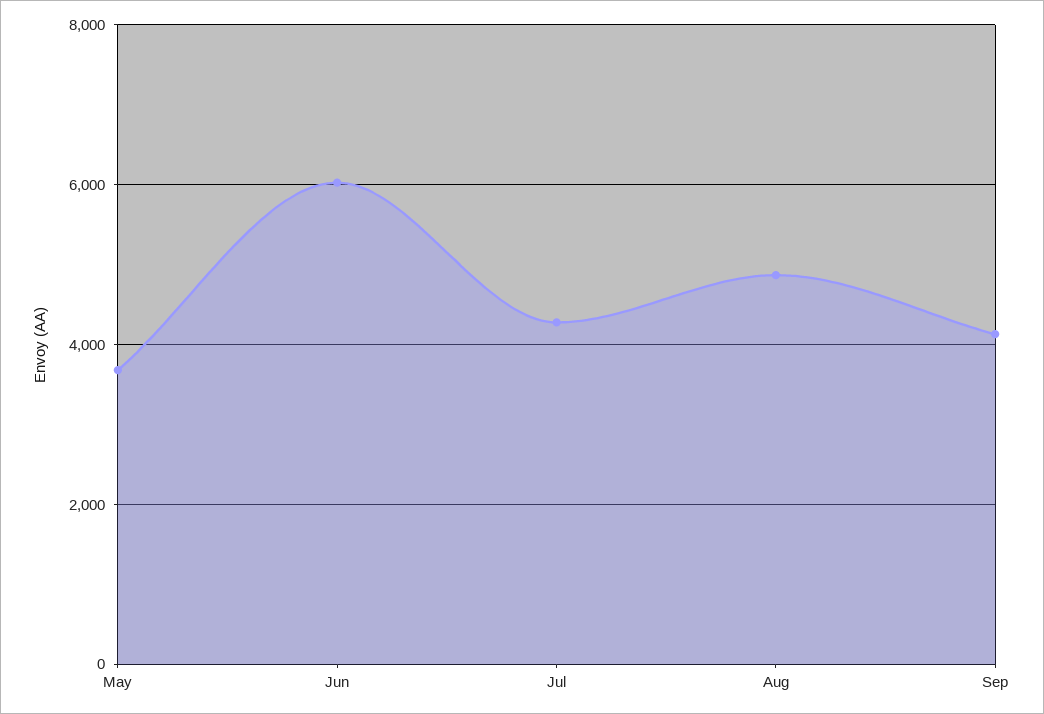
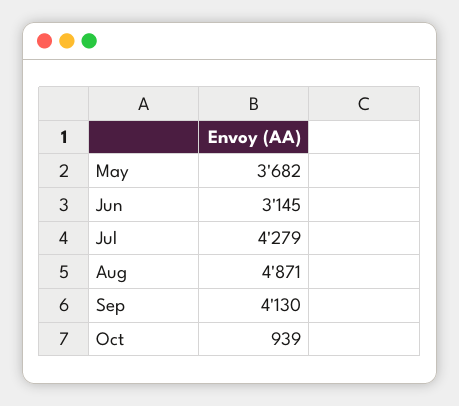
Jun: 6000 -> 3145
Oct: none -> 939

